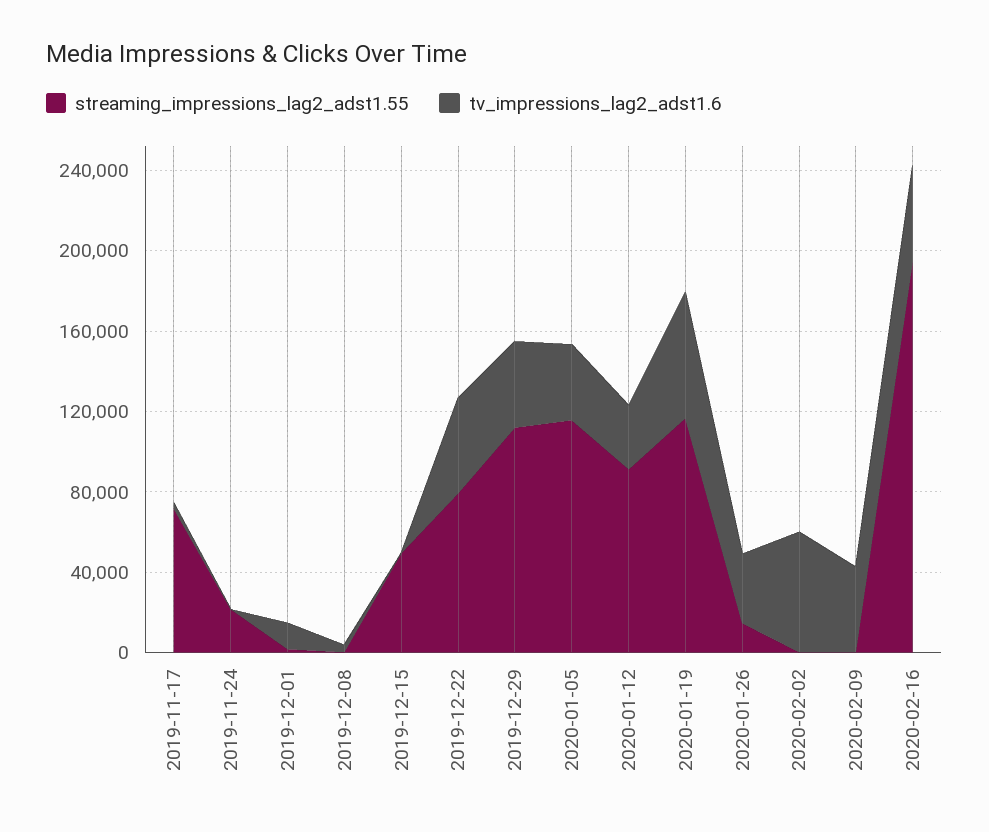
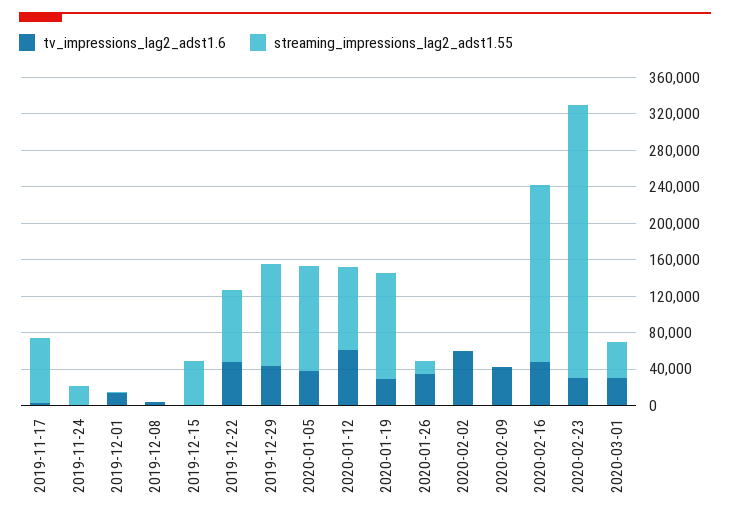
tv_impressions_lag2_adst1.6, 2020-01-12: 30000 -> 60000
tv_impressions_lag2_adst1.6, 2020-01-19: 60000 -> 30000
tv_impressions_lag2_adst1.6, 2020-02-23: none -> 30000
streaming_impressions_lag2_adst1.55, 2020-02-23: none -> 300000
tv_impressions_lag2_adst1.6, 2020-03-01: none -> 30000
streaming_impressions_lag2_adst1.55, 2020-03-01: none -> 40000

